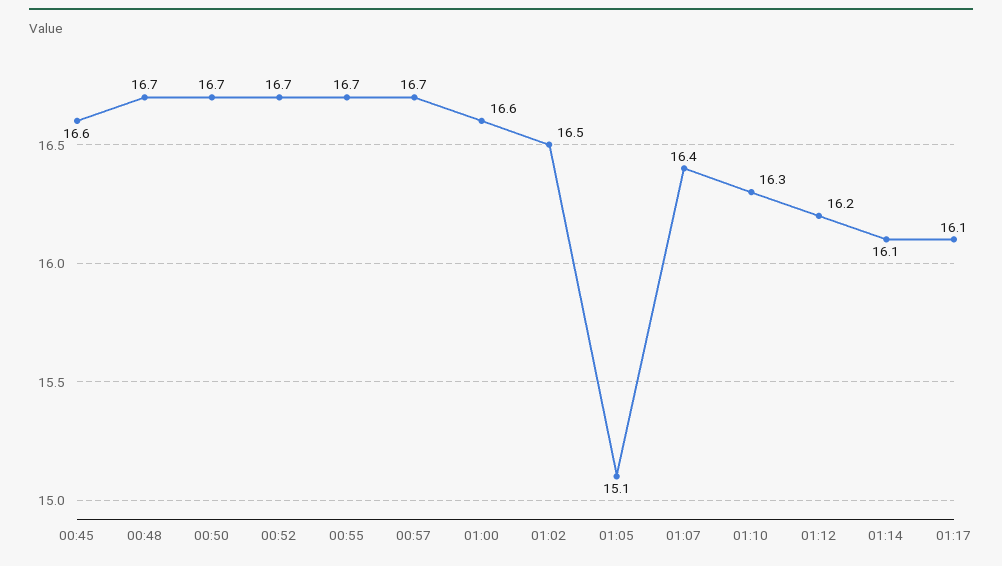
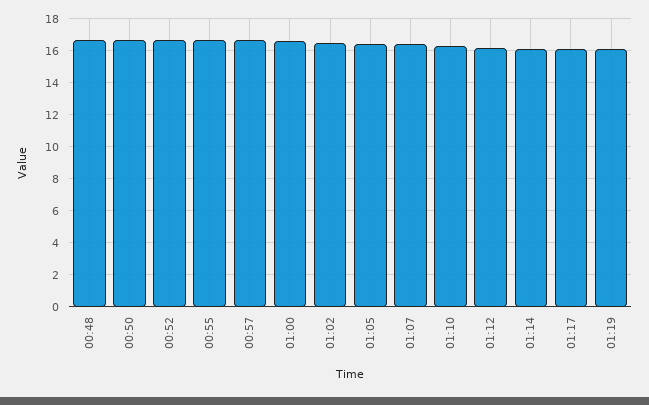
00:45: 16.6 -> none
01:05: 15.1 -> 16.5
01:19: none -> 16

